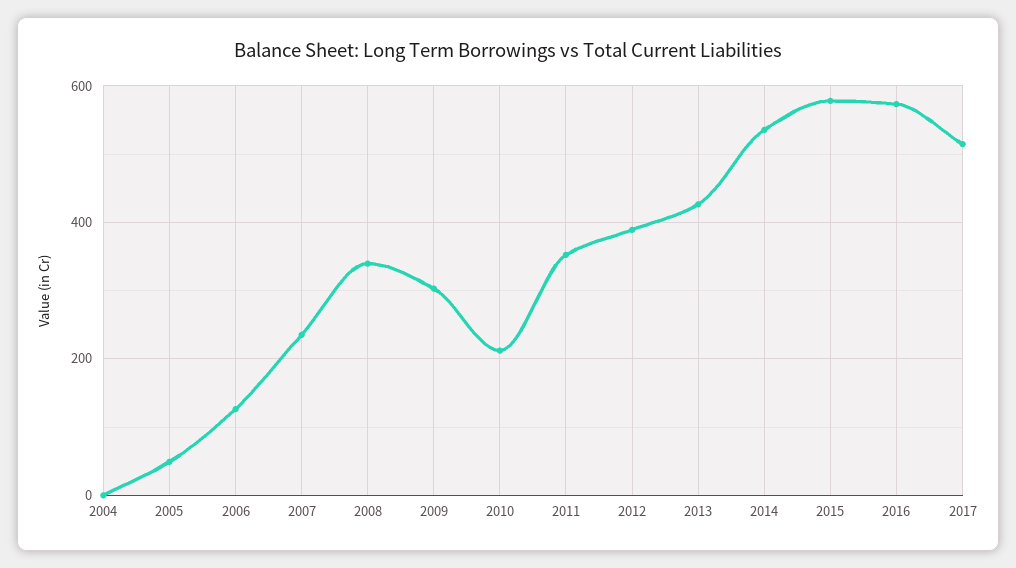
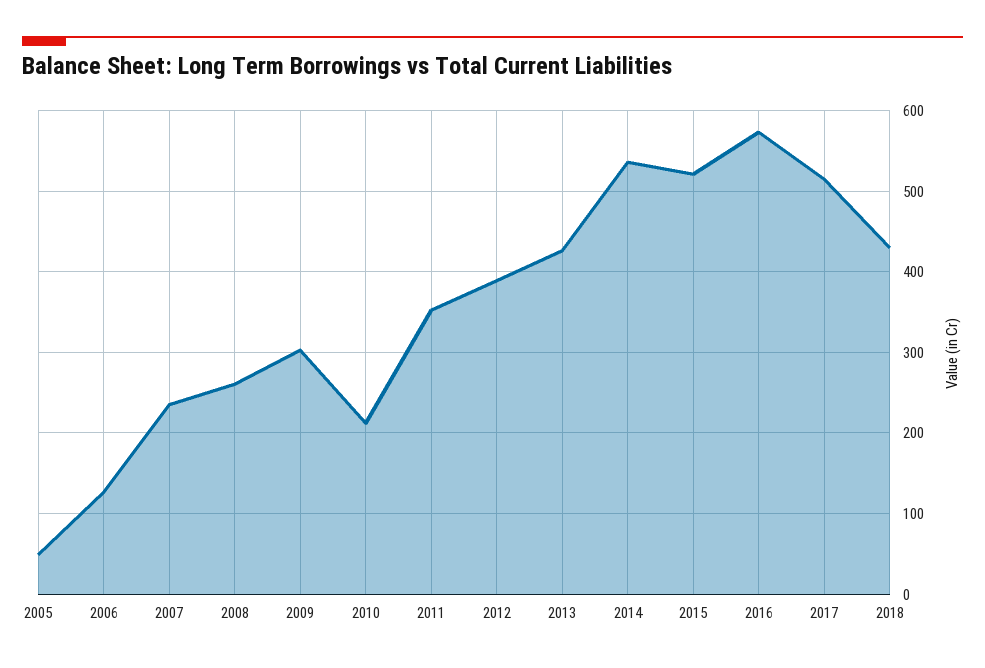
2004: 0 -> none
2008: 340 -> 260
2015: 580 -> 520
2018: none -> 430

